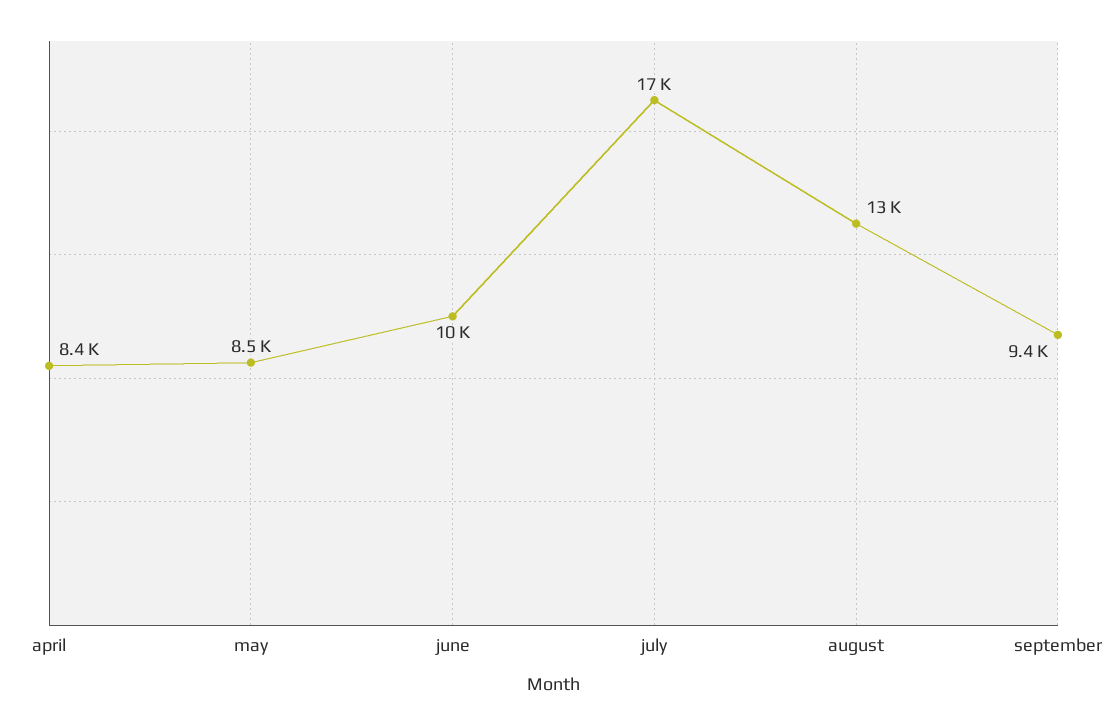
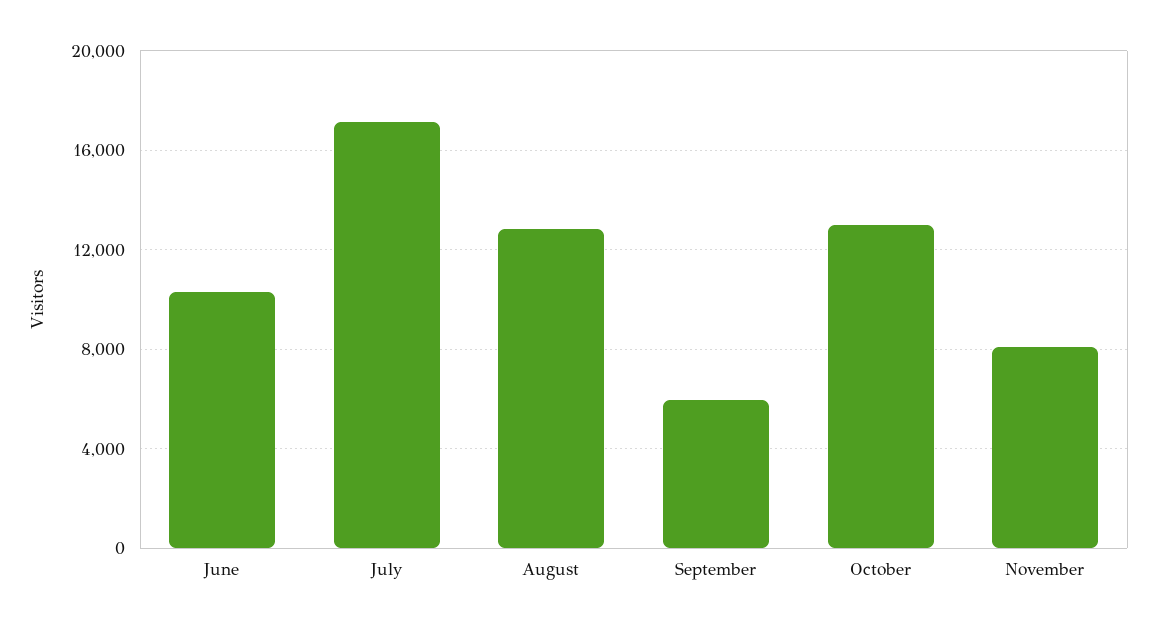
april: 8400 -> none
may: 8500 -> none
september: 9400 -> 6000
October: none -> 13000
November: none -> 8000

